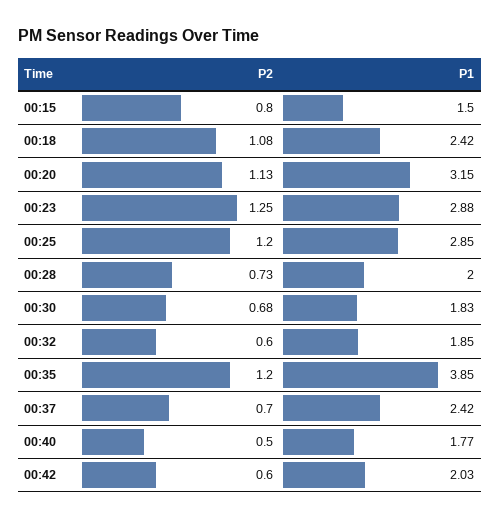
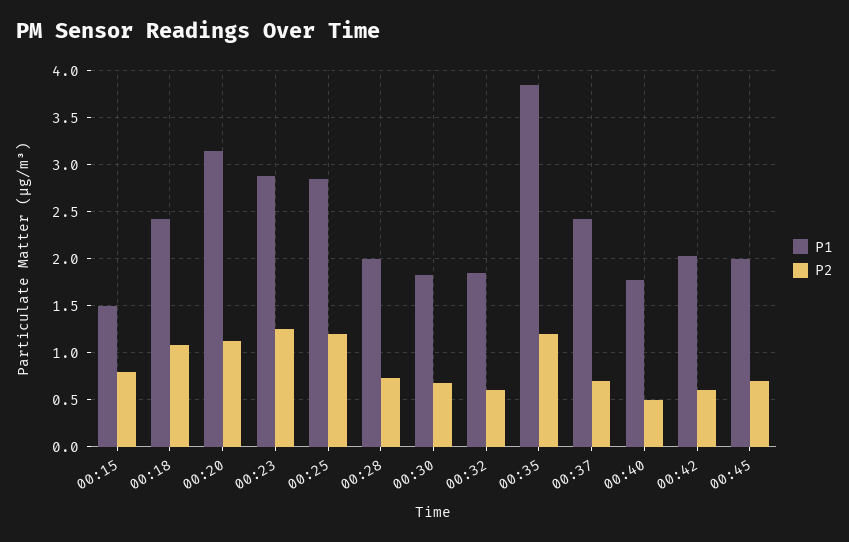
P1, 00:45: none -> 2
P2, 00:45: none -> 0.7

